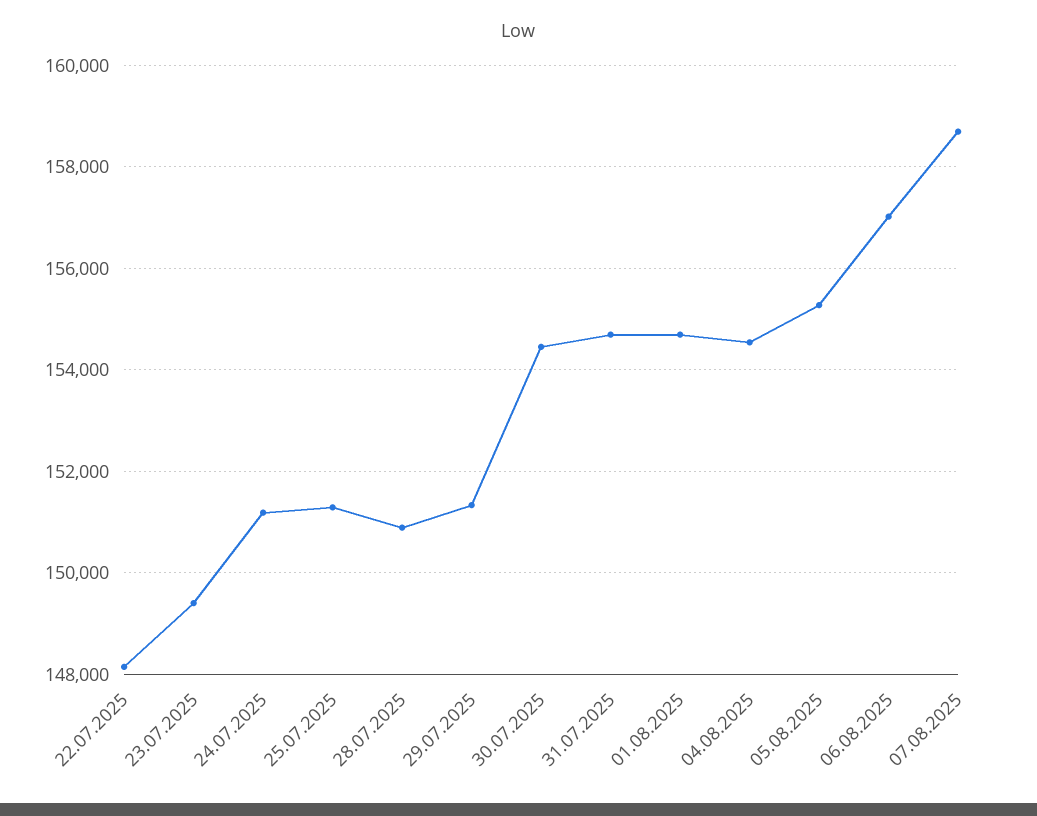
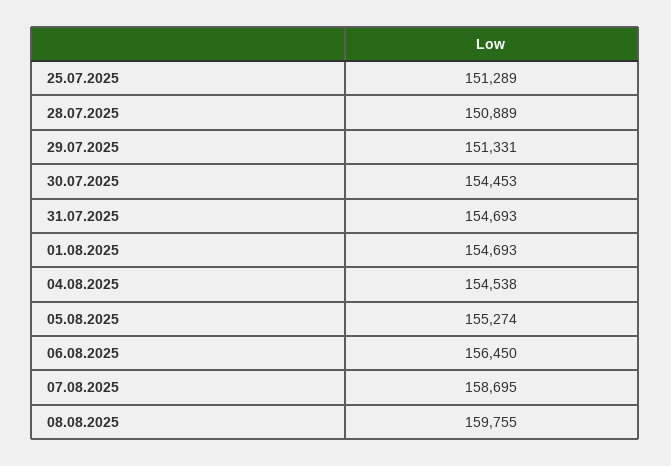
22.07.2025: 148200 -> none
23.07.2025: 149400 -> none
24.07.2025: 151200 -> none
06.08.2025: 157000 -> 156450
08.08.2025: none -> 159755

